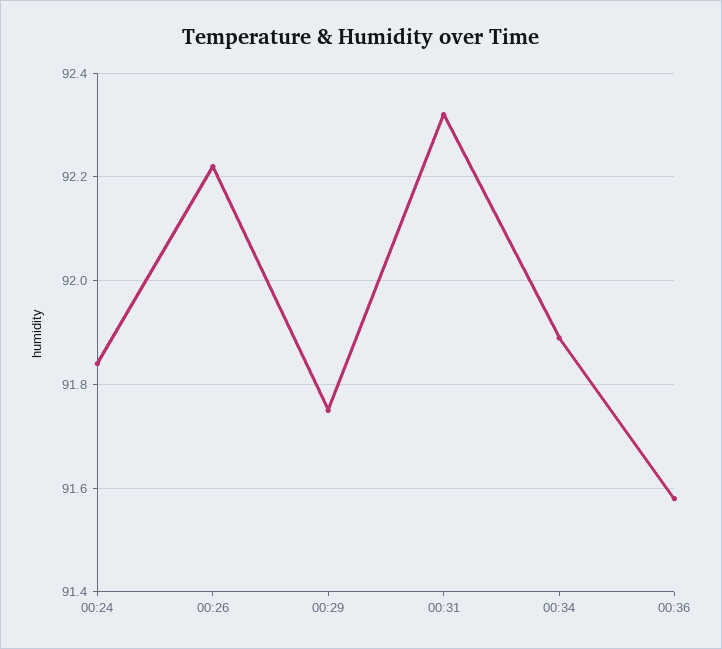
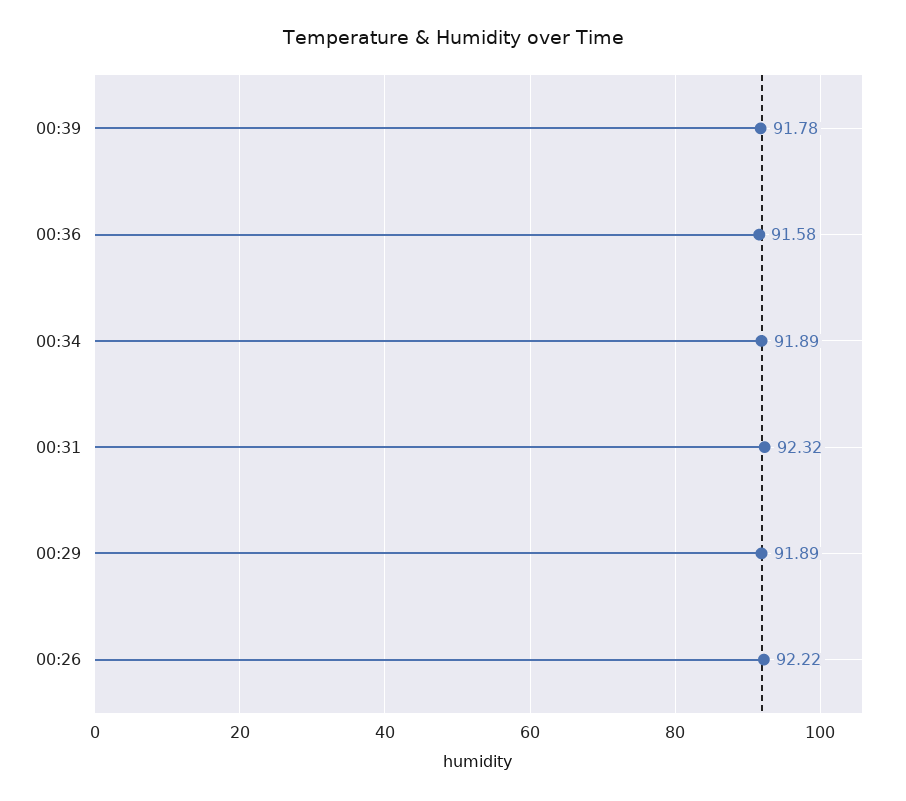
00:24: 91.85 -> none
00:29: 91.75 -> 91.89
00:39: none -> 91.78

